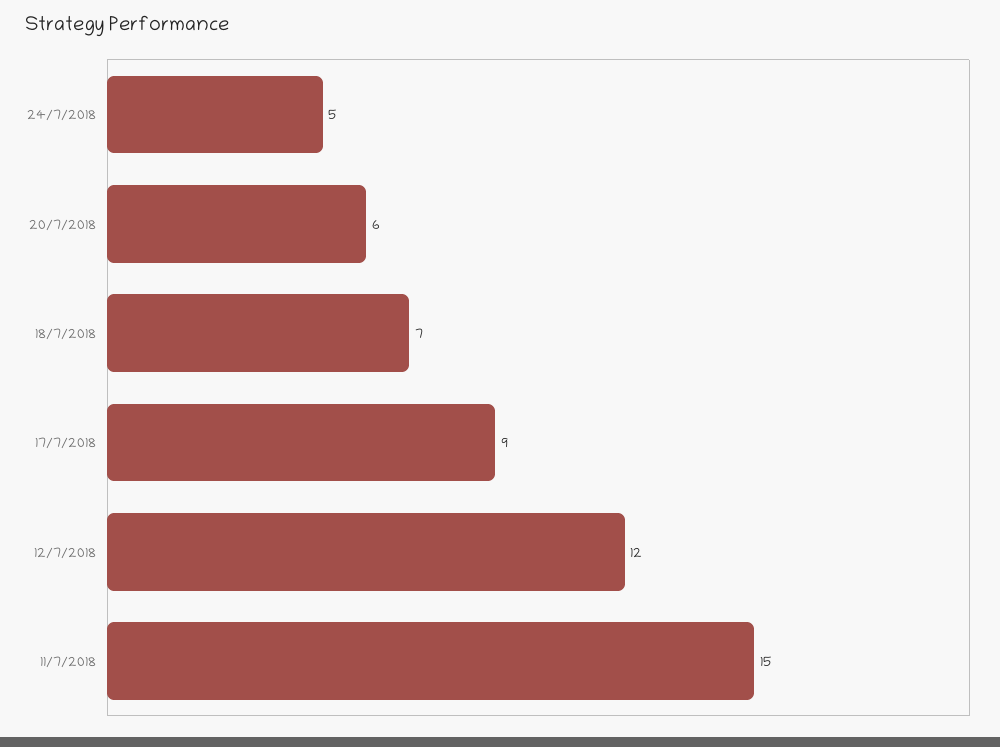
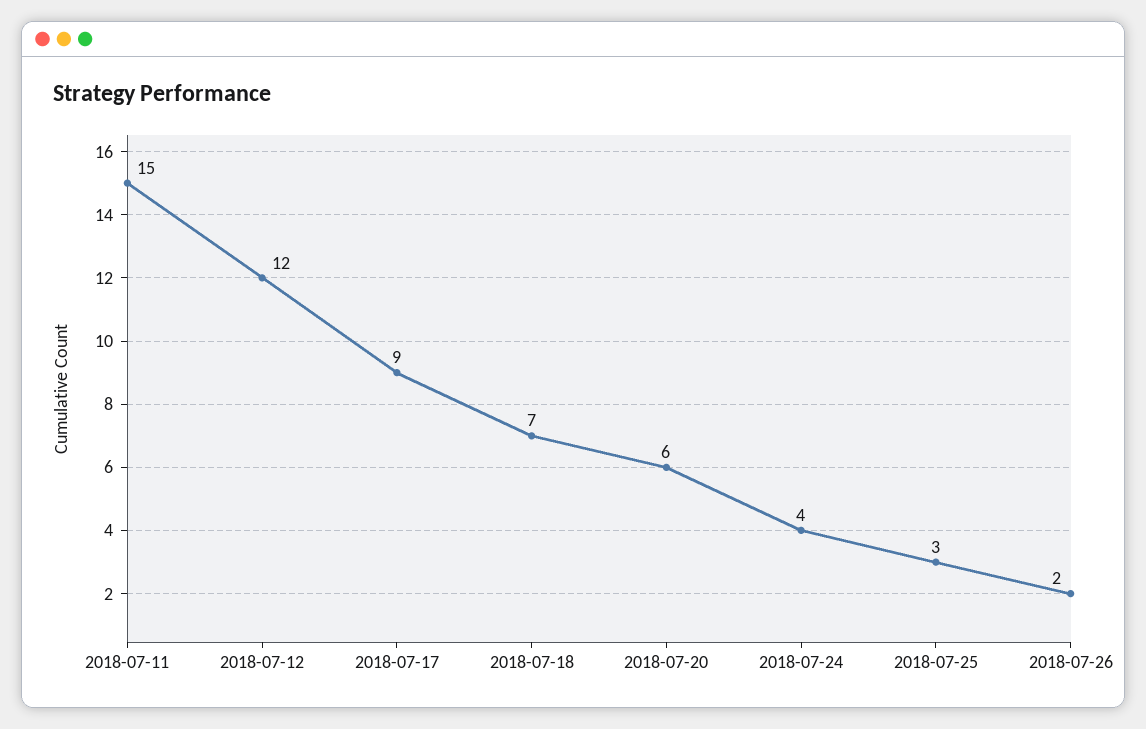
24/7/2018: 5 -> 4
2018-07-25: none -> 3
2018-07-26: none -> 2

